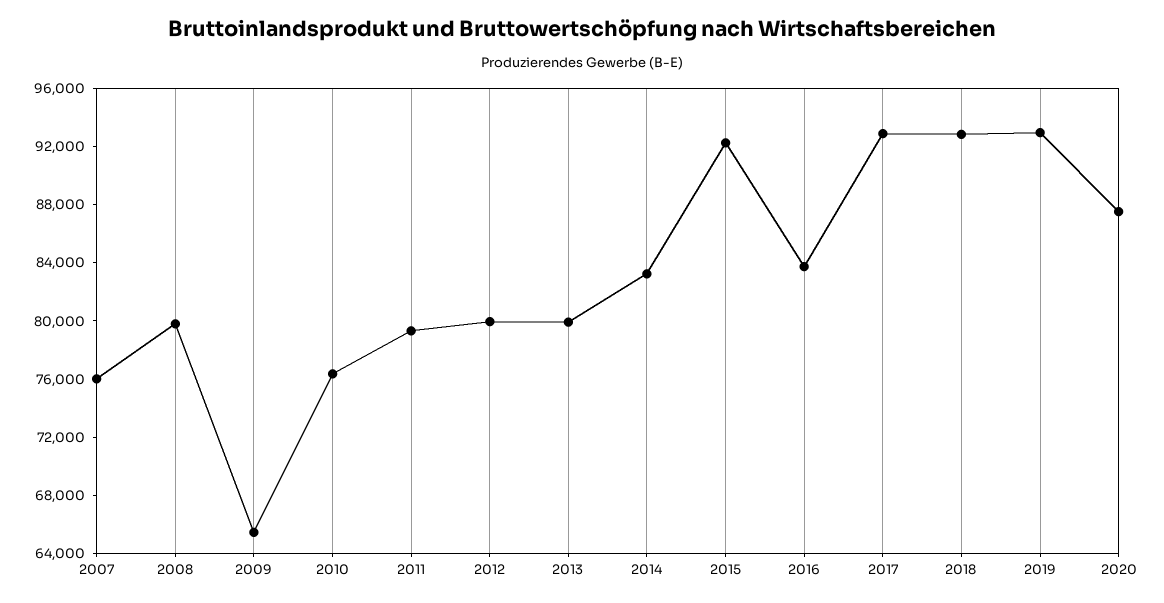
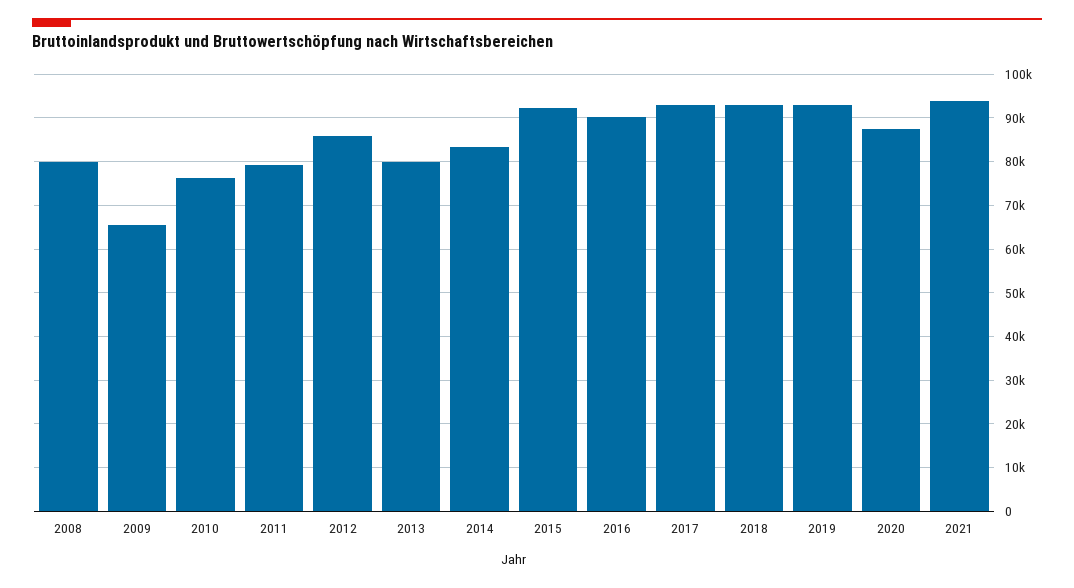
2007: 76000 -> none
2012: 80000 -> 86000
2016: 84000 -> 90000
2021: none -> 94000

